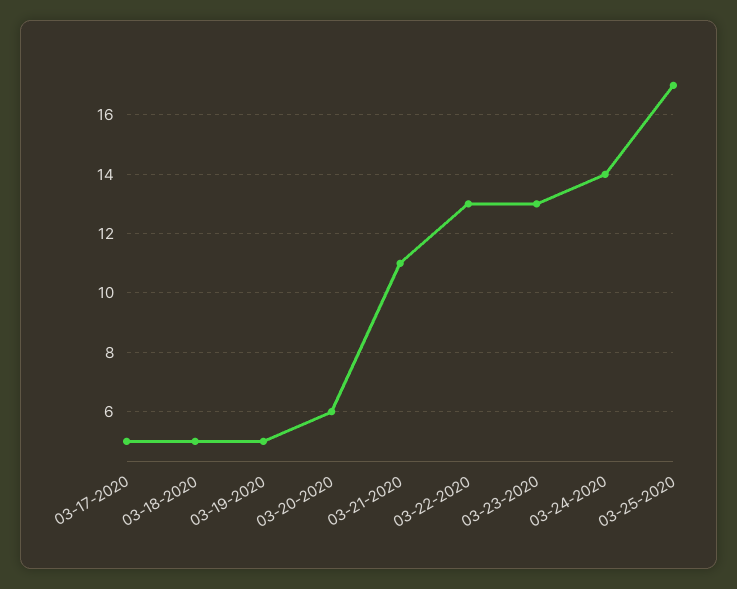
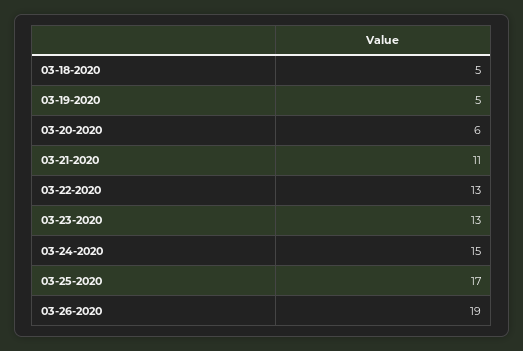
03-17-2020: 5 -> none
03-24-2020: 14 -> 15
03-26-2020: none -> 19

